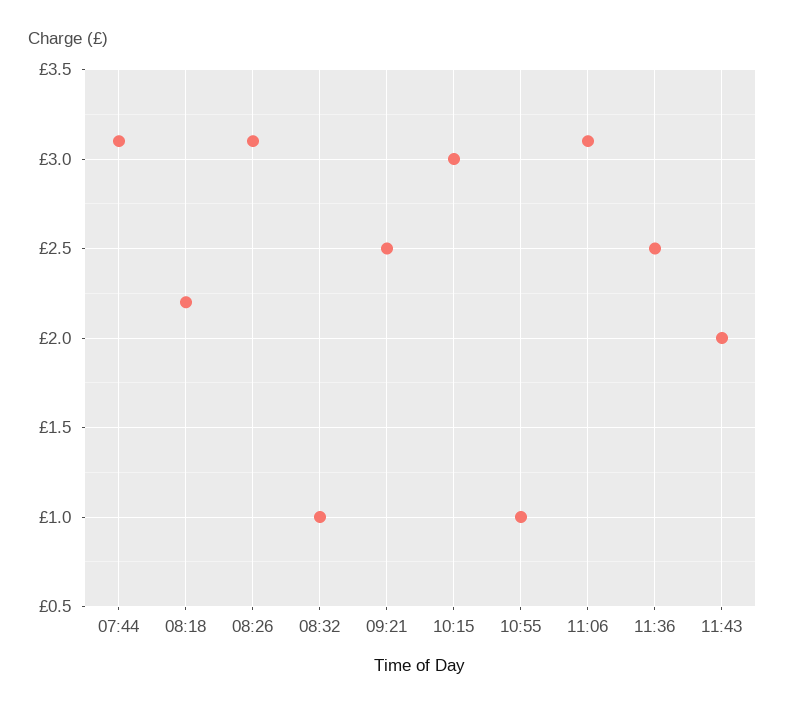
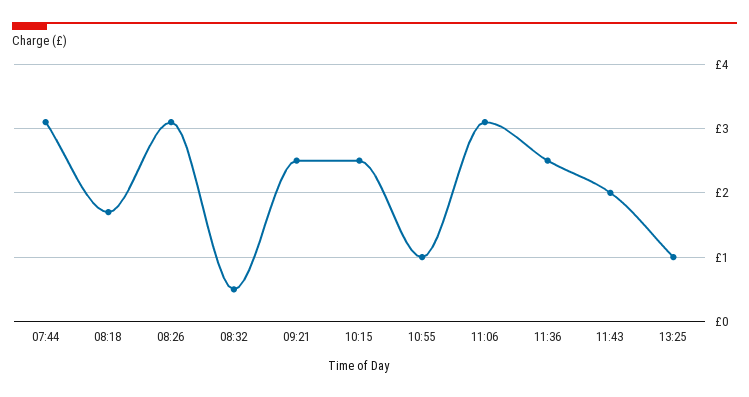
08:18: 2.2 -> 1.7
08:32: 1 -> 0.5
10:15: 3 -> 2.5
13:25: none -> 1

